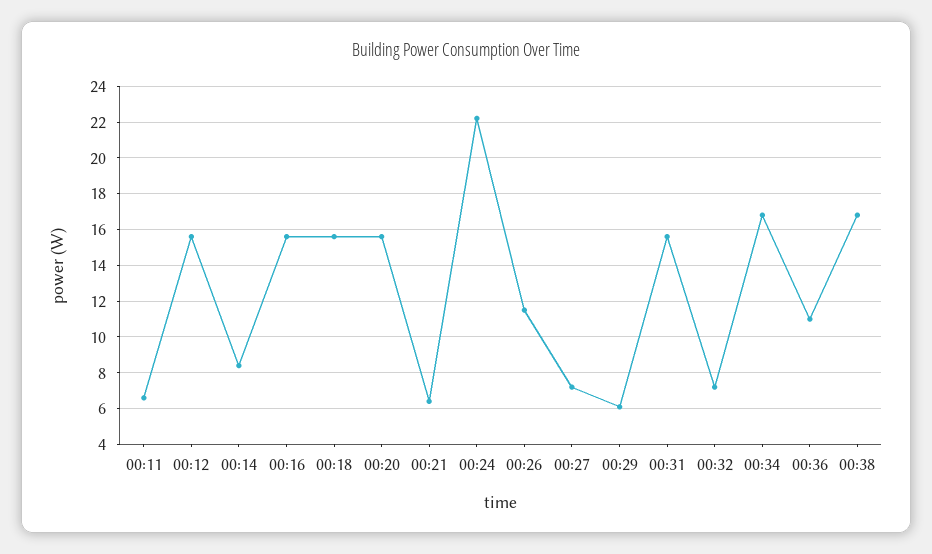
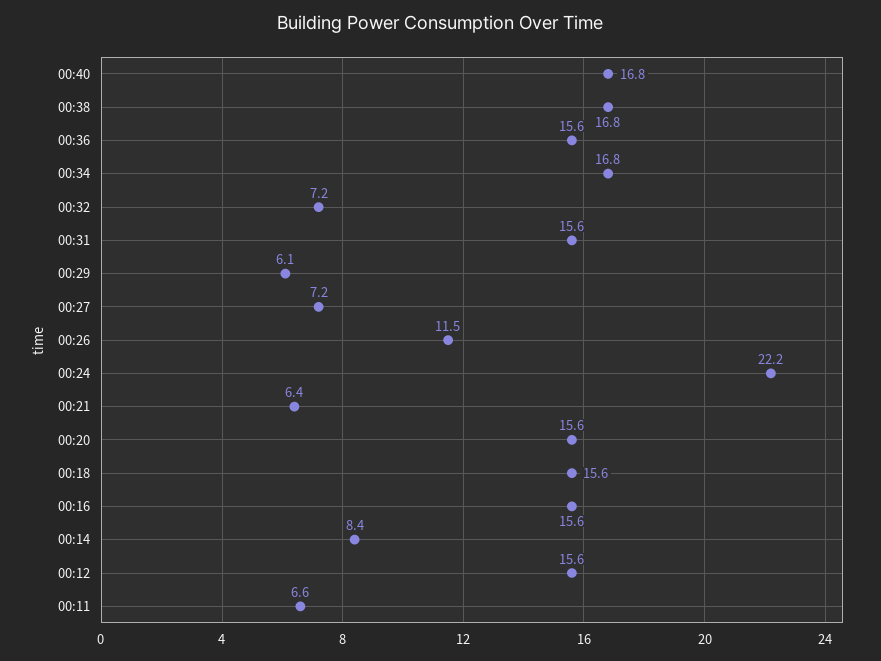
00:36: 11 -> 15.6
00:40: none -> 16.8

